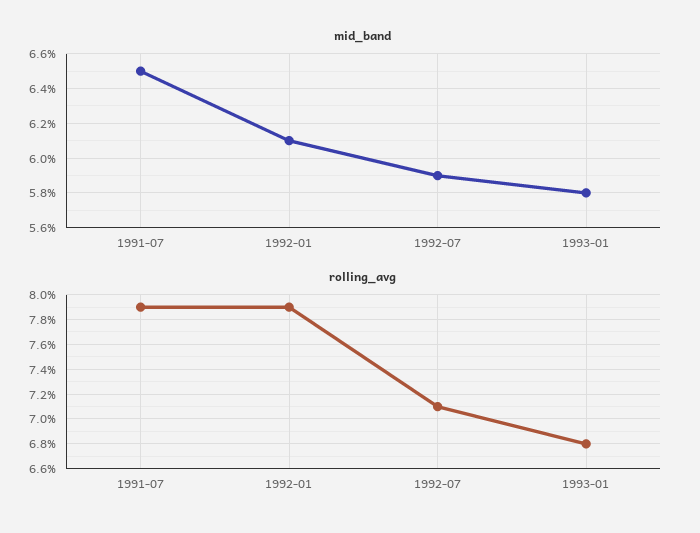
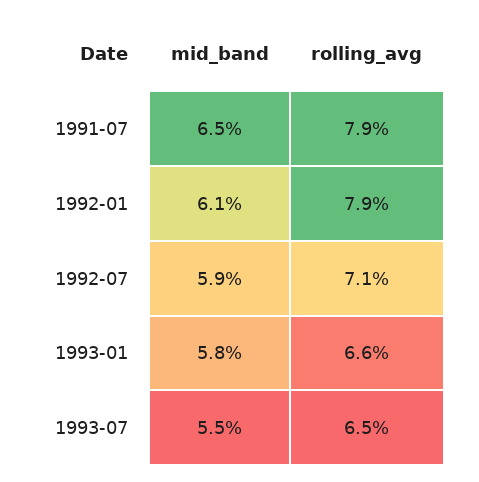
rolling_avg, 1993-01: 6.8 -> 6.6
mid_band, 1993-07: none -> 5.5
rolling_avg, 1993-07: none -> 6.5

